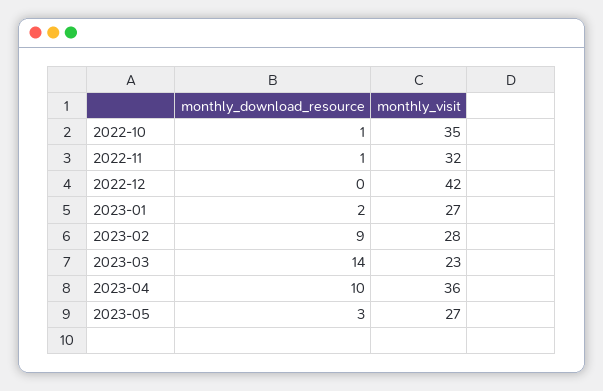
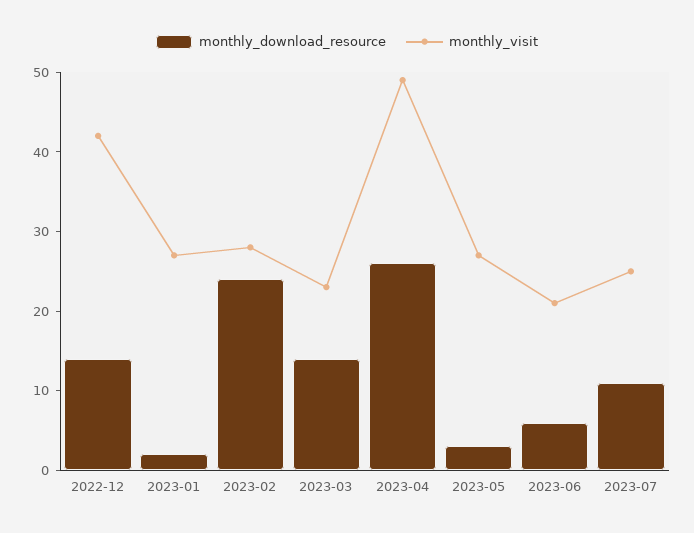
monthly_download_resource, 2022-10: 1 -> none
monthly_visit, 2022-10: 35 -> none
monthly_download_resource, 2022-11: 1 -> none
monthly_visit, 2022-11: 32 -> none
monthly_download_resource, 2022-12: 0 -> 15
monthly_download_resource, 2023-02: 9 -> 25
monthly_download_resource, 2023-04: 10 -> 25
monthly_visit, 2023-04: 36 -> 50
monthly_download_resource, 2023-06: none -> 5
monthly_visit, 2023-06: none -> 20
monthly_download_resource, 2023-07: none -> 10
monthly_visit, 2023-07: none -> 25

